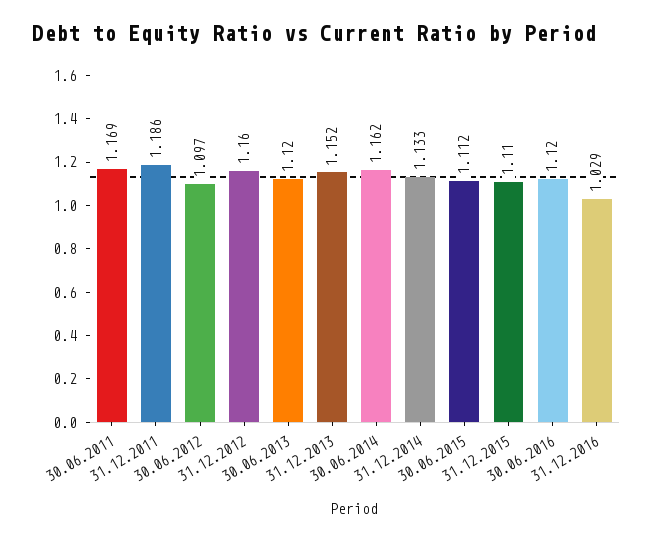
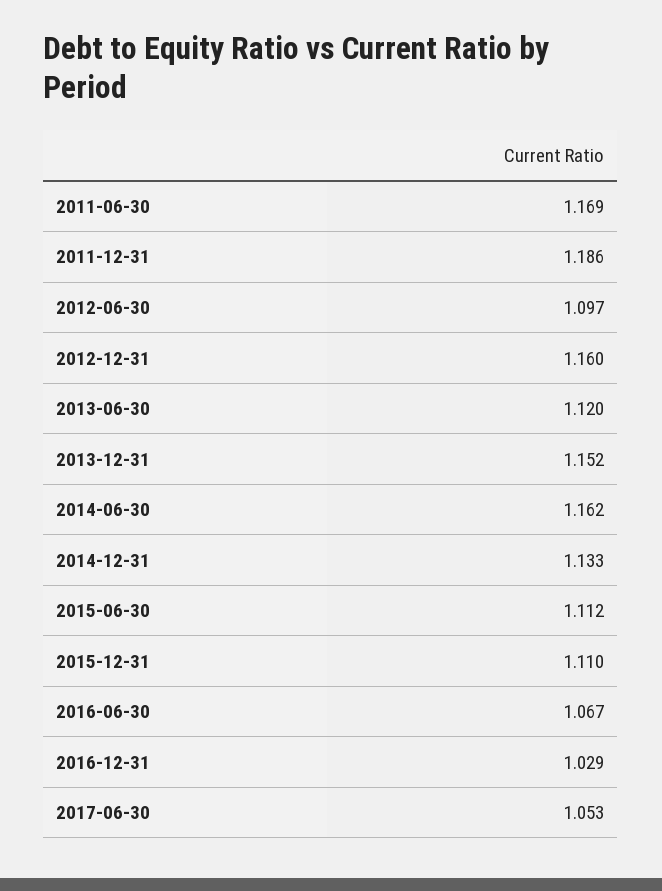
30.06.2016: 1.12 -> 1.067
2017-06-30: none -> 1.053

